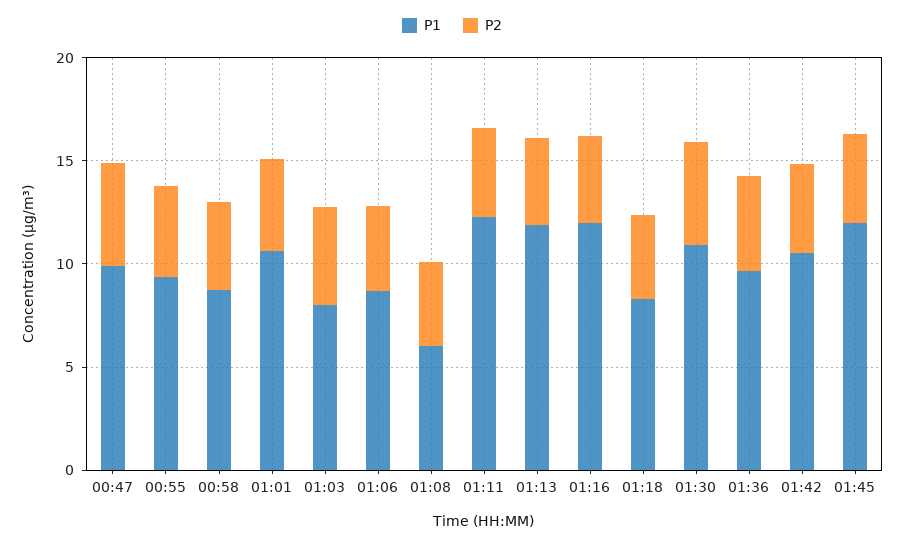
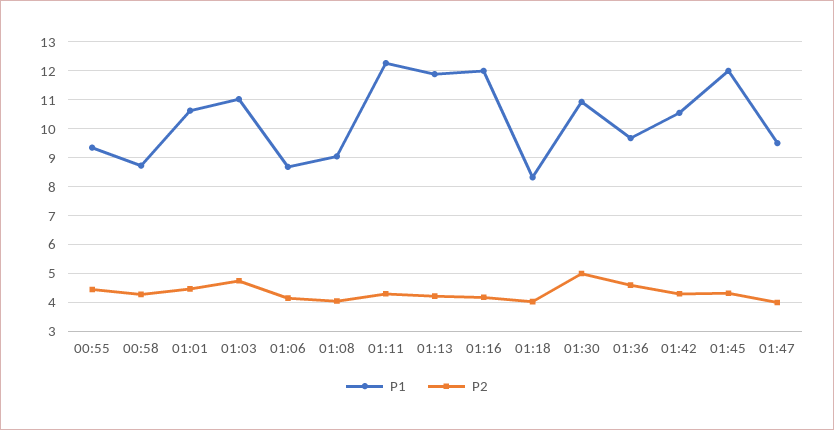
P1, 00:47: 10 -> none
P2, 00:47: 5 -> none
P1, 01:03: 8 -> 11
P1, 01:08: 6 -> 9
P1, 01:47: none -> 9.5
P2, 01:47: none -> 4

